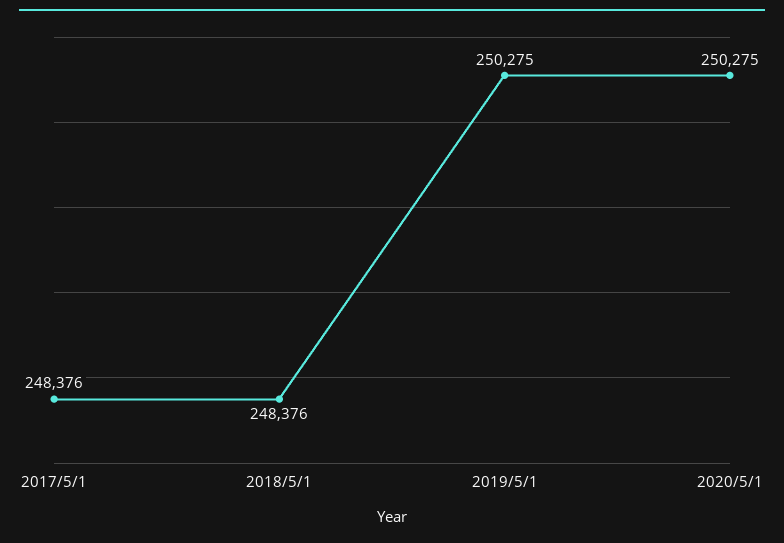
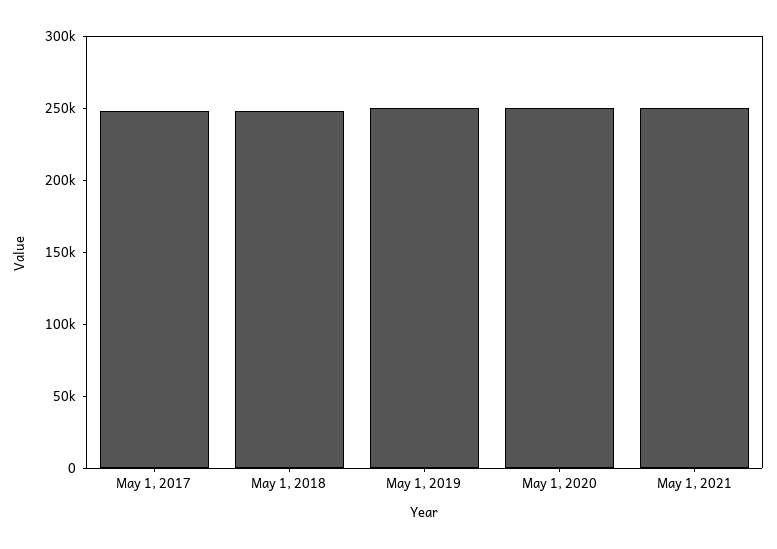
May 1, 2021: none -> 250000

